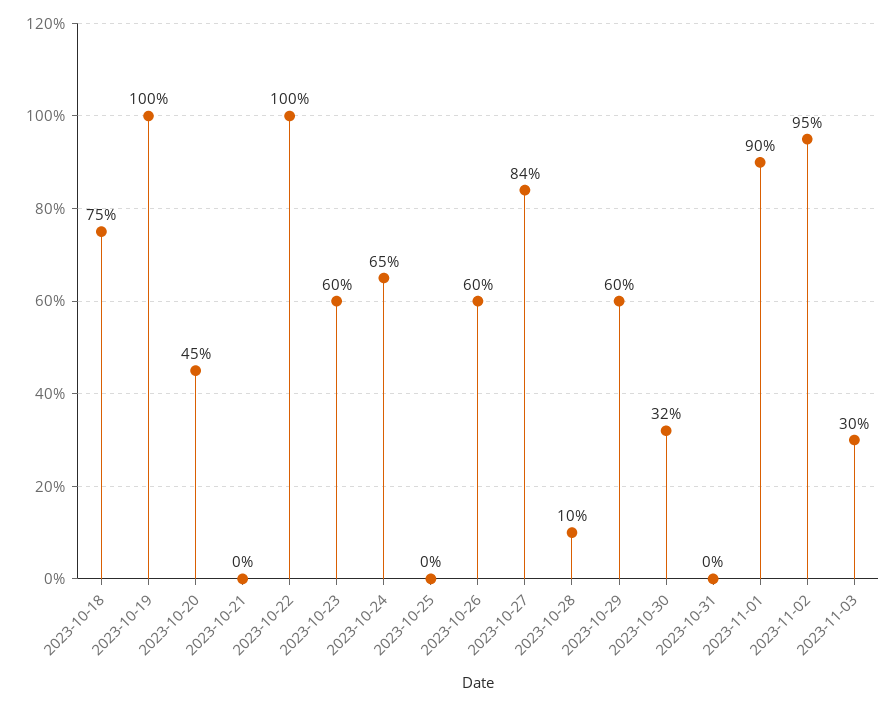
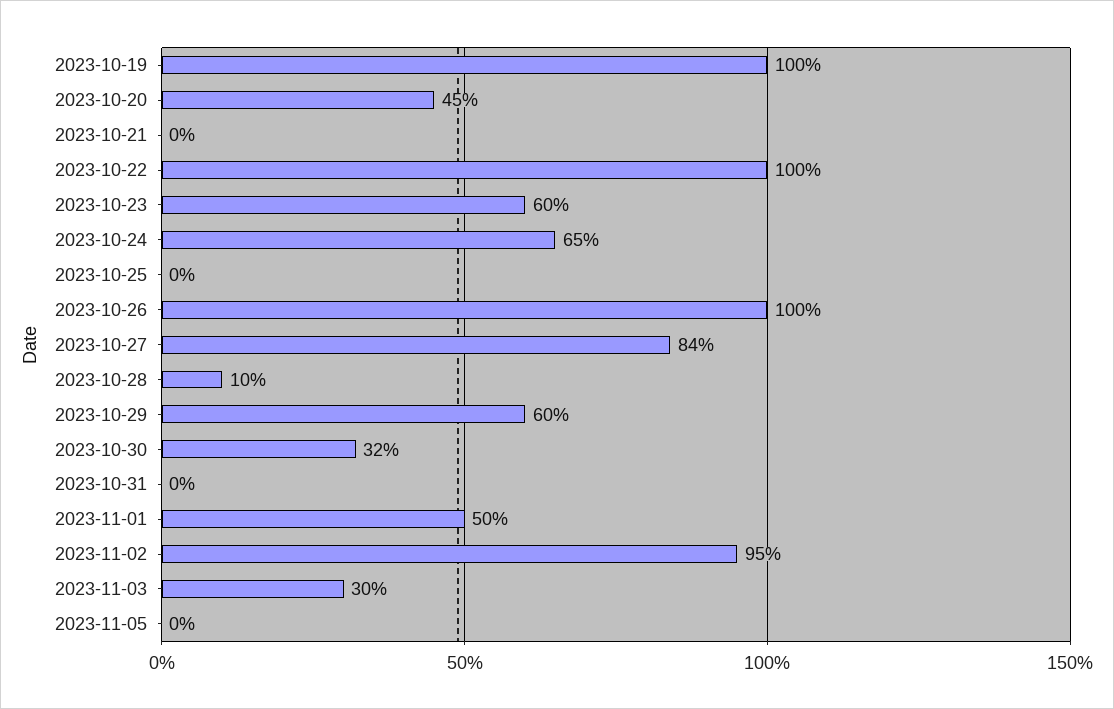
2023-10-18: 75 -> none
2023-10-26: 60 -> 100
2023-11-01: 90 -> 50
2023-11-05: none -> 0

